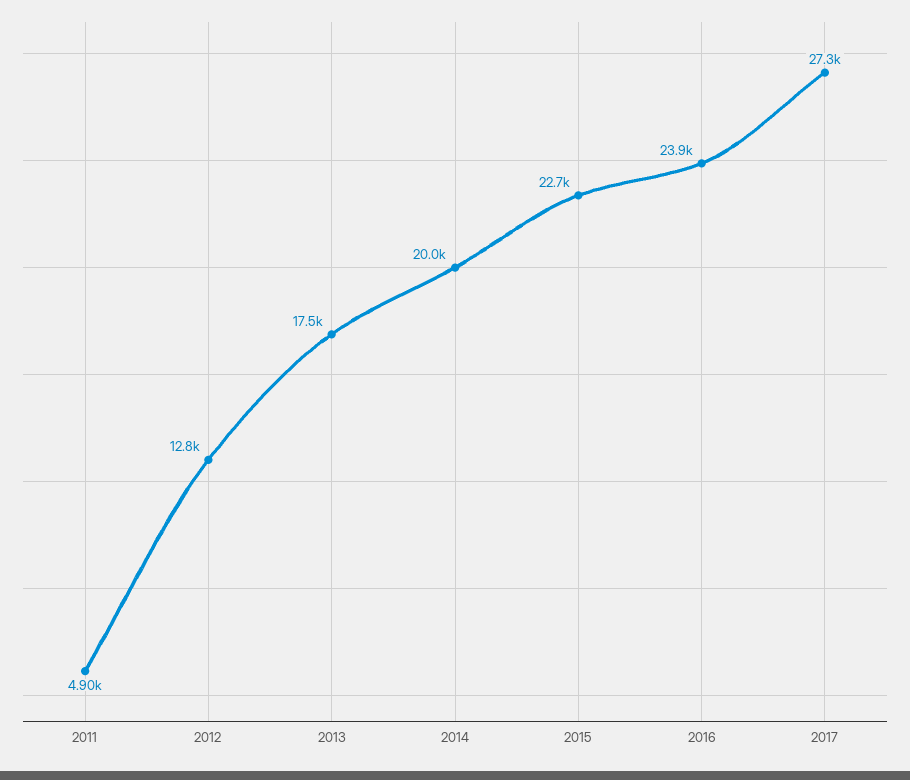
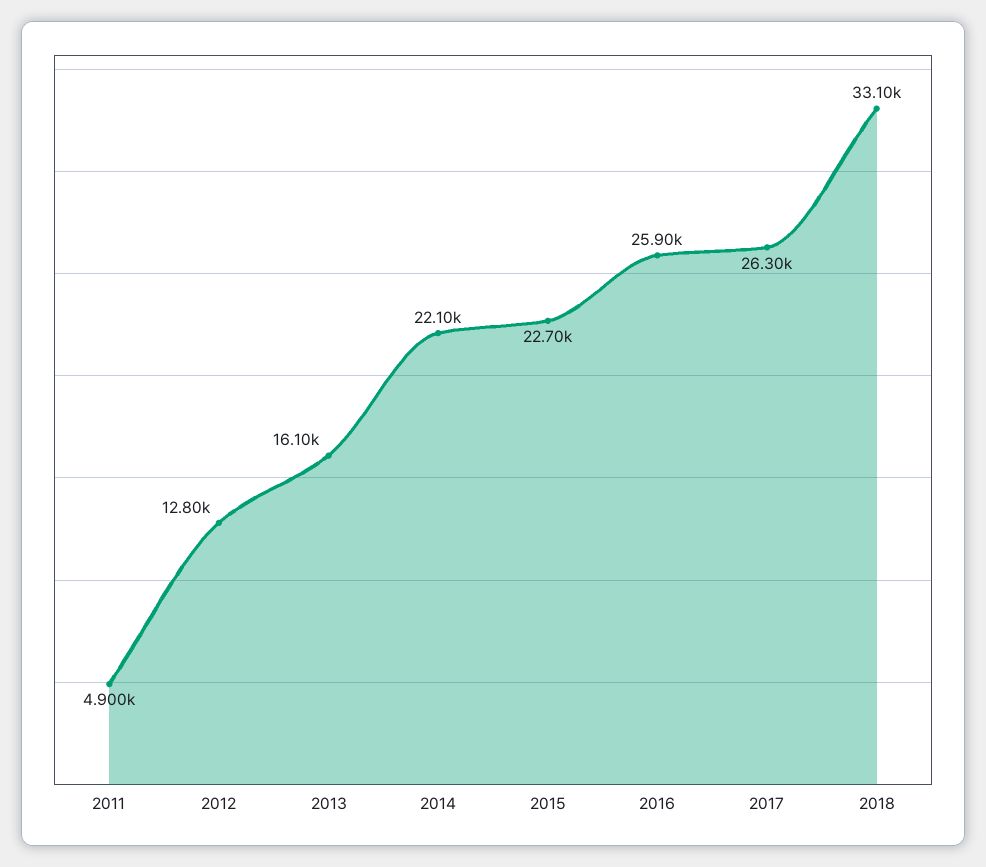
2013: 17500 -> 16100
2014: 20000 -> 22100
2016: 23900 -> 25900
2017: 27300 -> 26300
2018: none -> 33100

